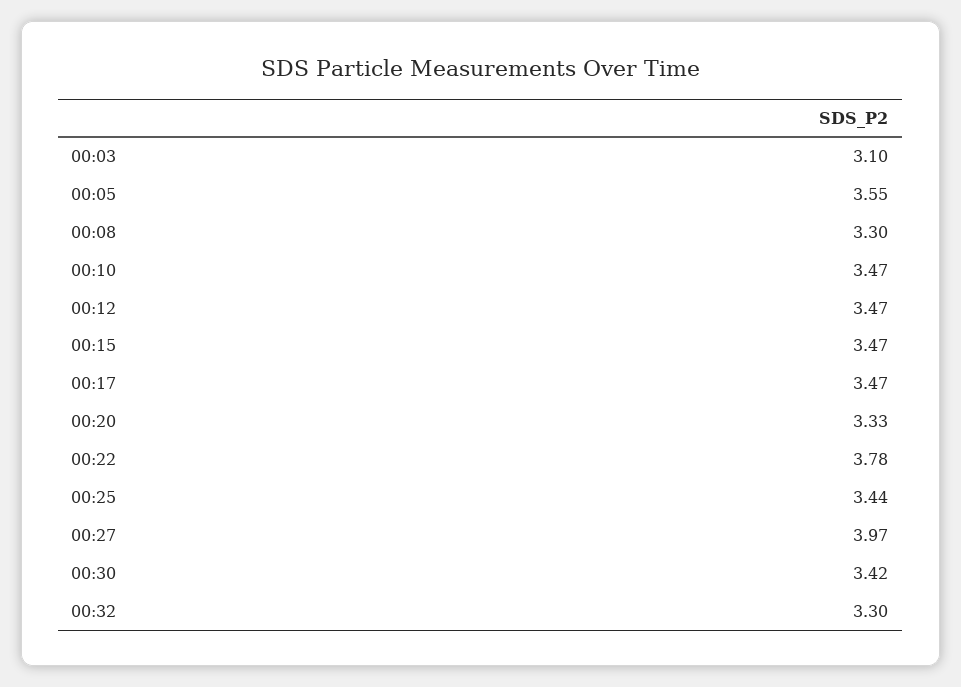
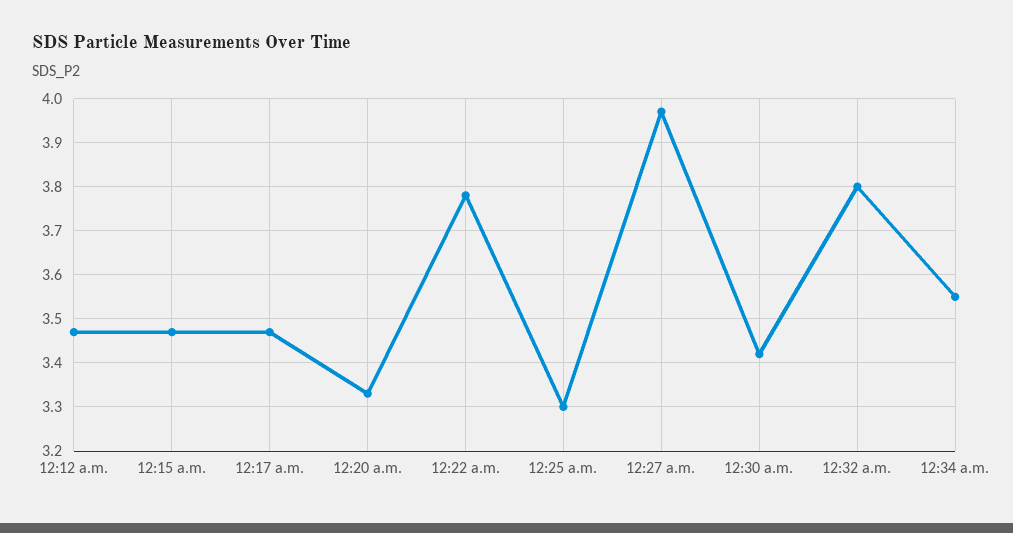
00:03: 3.1 -> none
00:05: 3.55 -> none
00:08: 3.3 -> none
00:10: 3.47 -> none
00:25: 3.44 -> 3.3
00:32: 3.3 -> 3.8
12:34 a.m.: none -> 3.55

